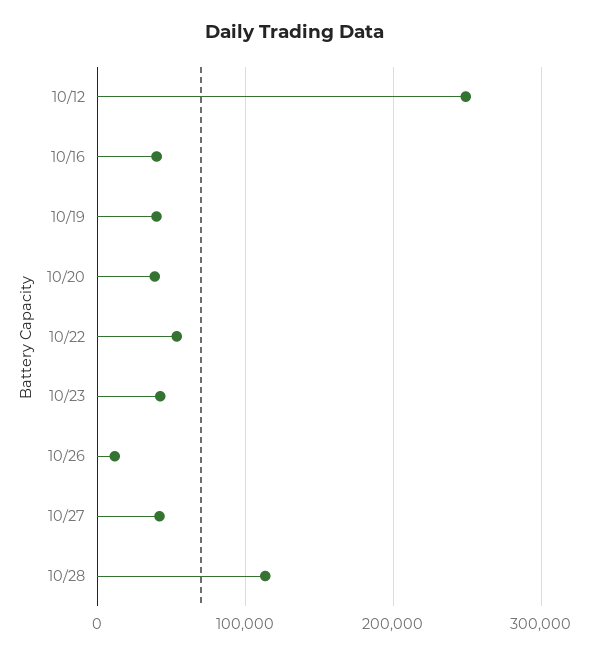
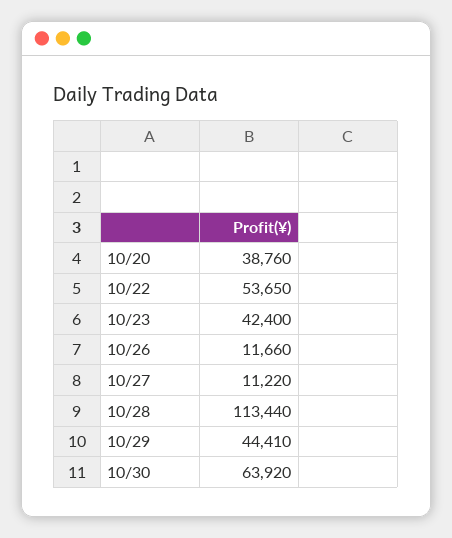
10/12: 250000 -> none
10/16: 40000 -> none
10/19: 40000 -> none
10/27: 40000 -> 11220
10/29: none -> 44410
10/30: none -> 63920

